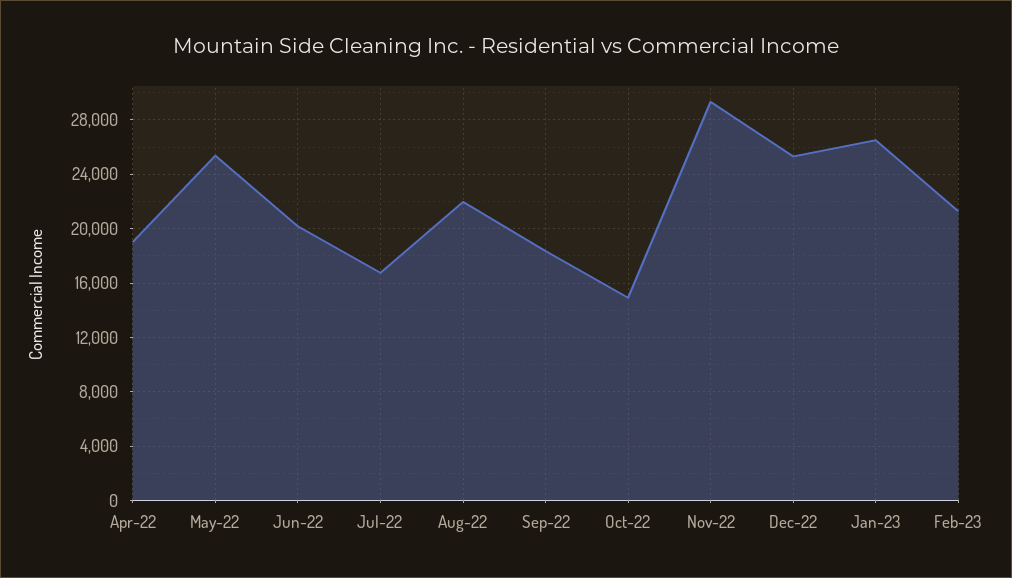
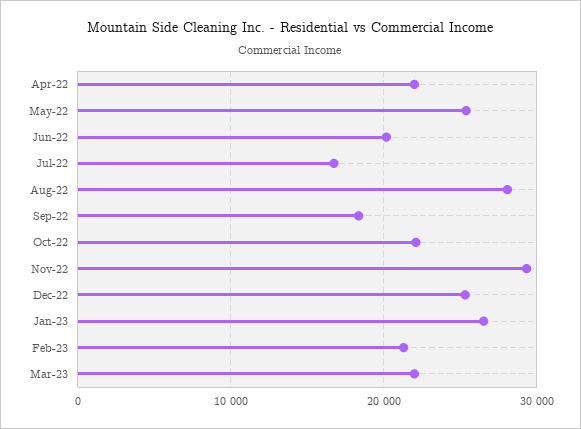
Apr-22: 19000 -> 22000
Aug-22: 22000 -> 28000
Oct-22: 15000 -> 22000
Mar-23: none -> 22000

